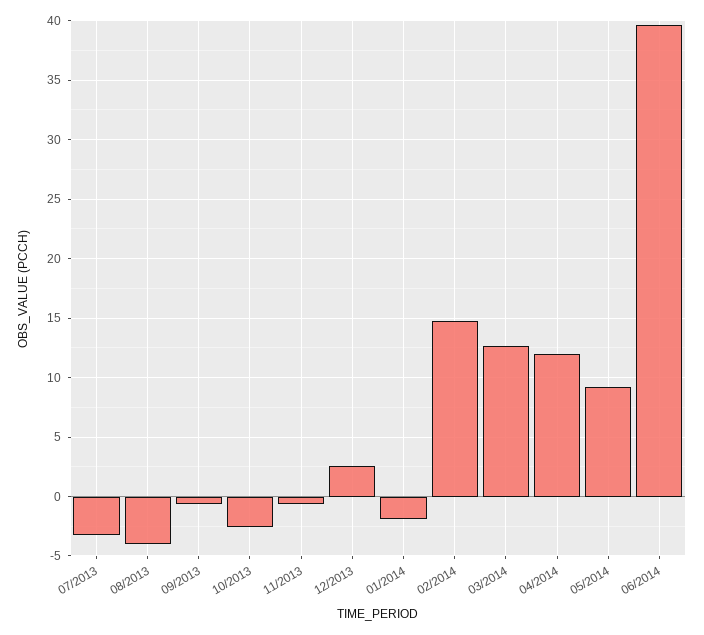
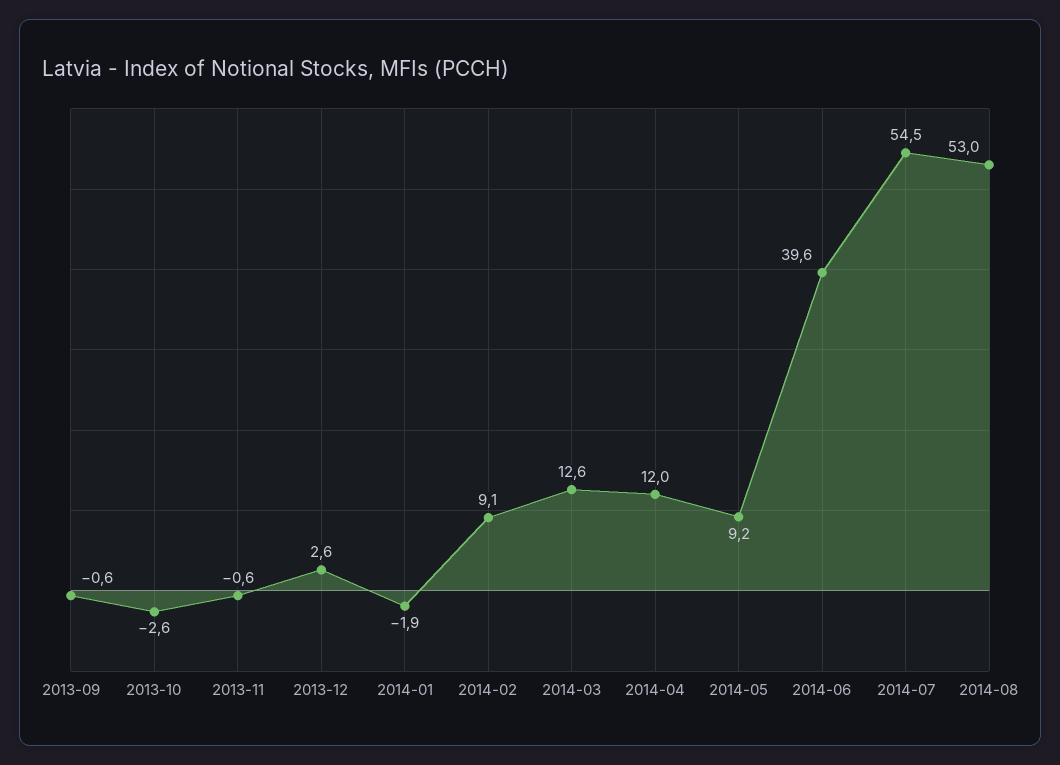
07/2013: -3 -> none
08/2013: -4 -> none
02/2014: 15 -> 9.1
2014-07: none -> 54.5
2014-08: none -> 53

